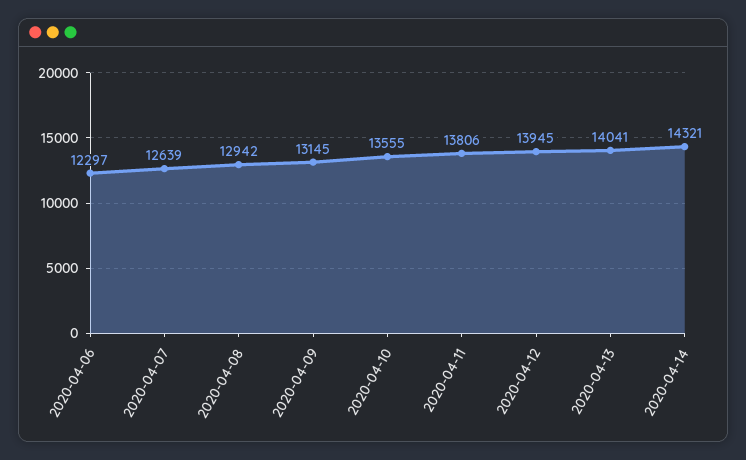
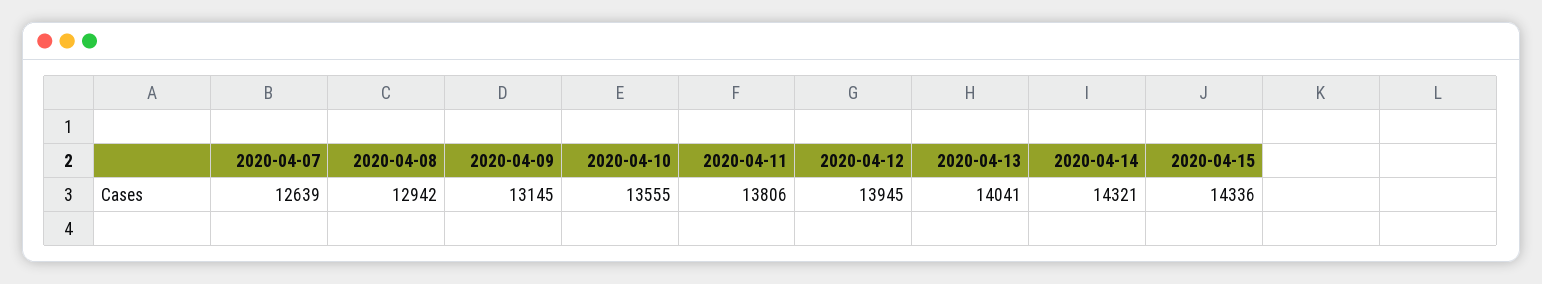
2020-04-06: 12297 -> none
2020-04-15: none -> 14336

